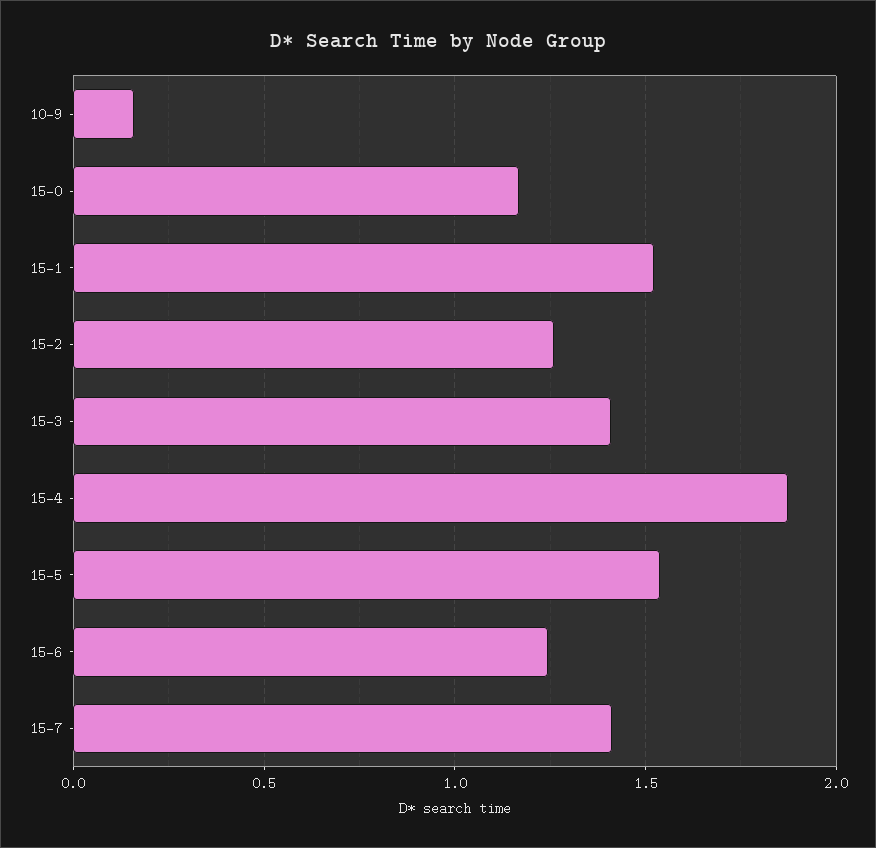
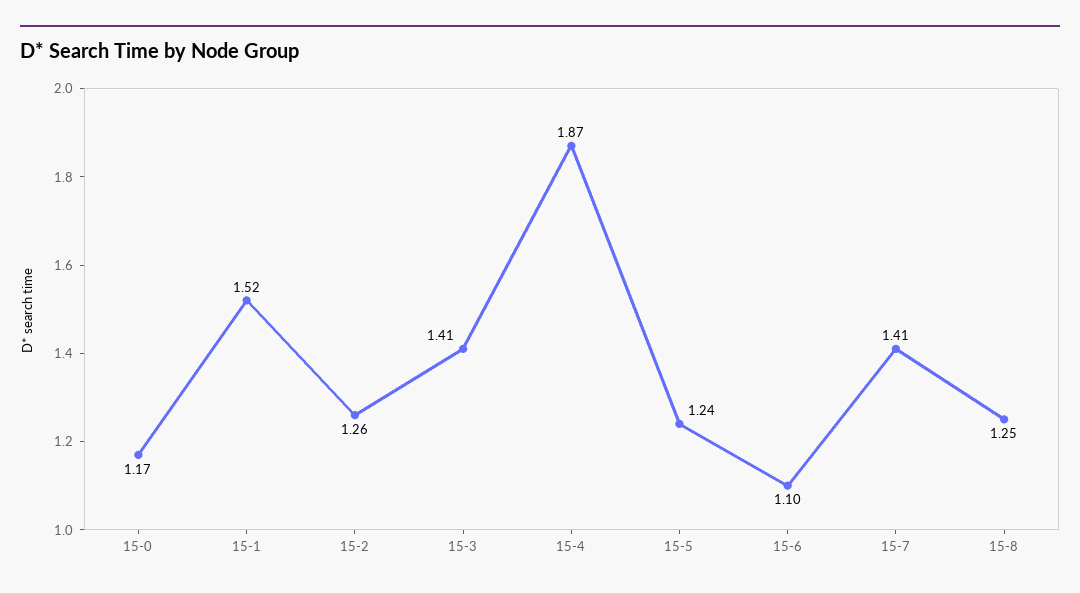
10-9: 0.15 -> none
15-5: 1.55 -> 1.24
15-6: 1.25 -> 1.1
15-8: none -> 1.25

